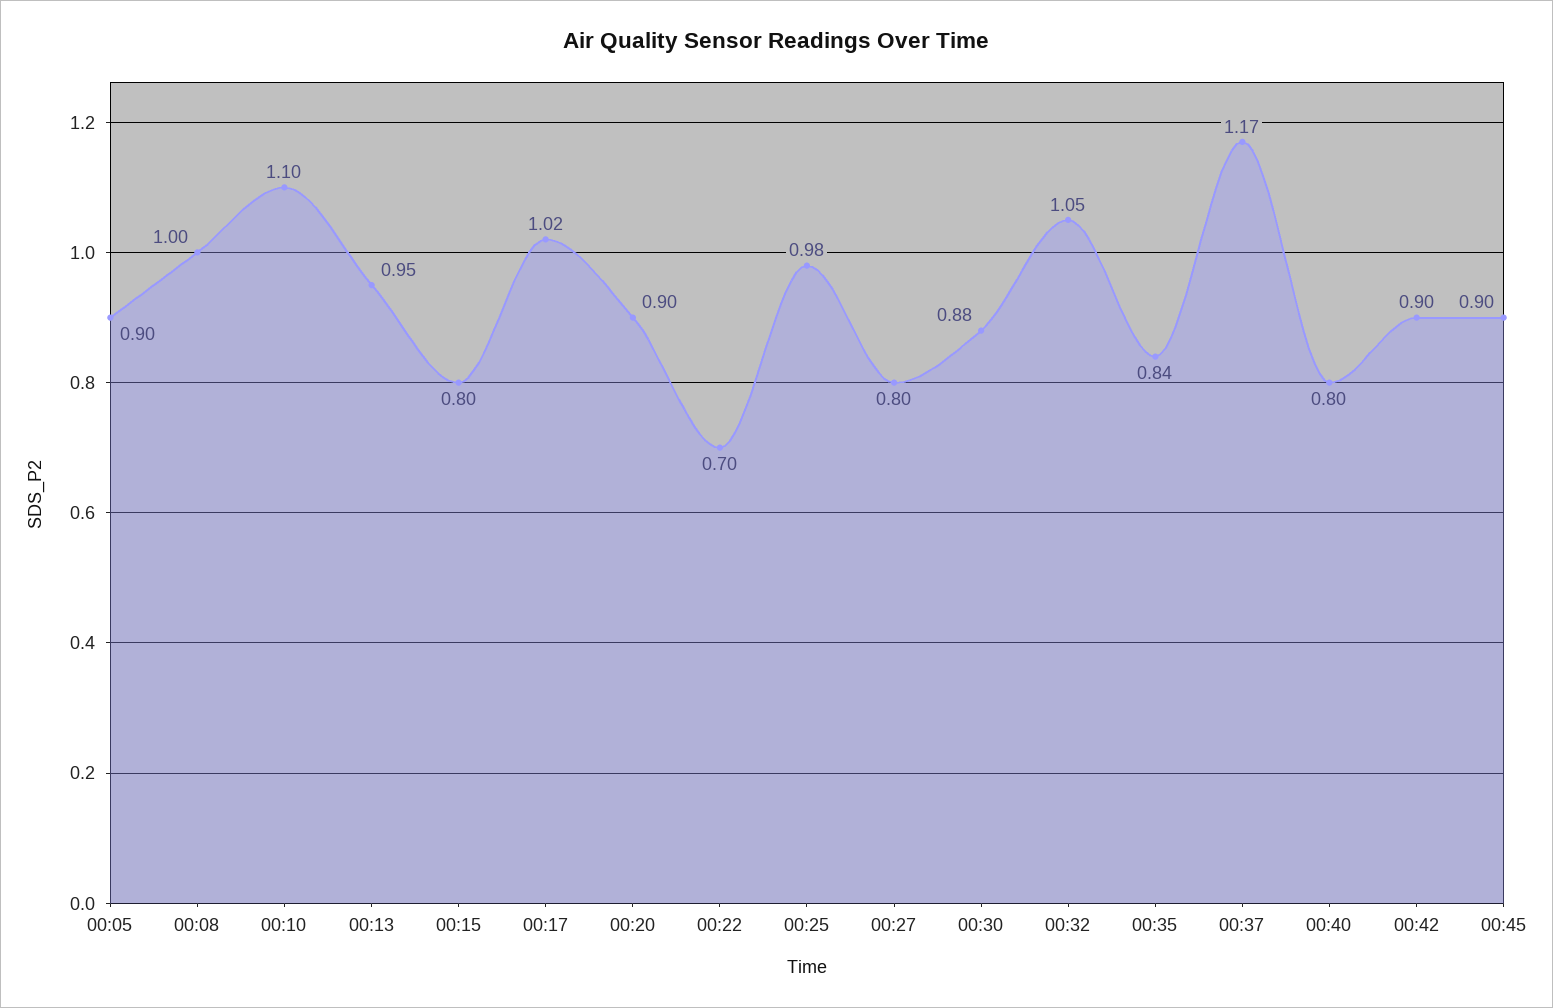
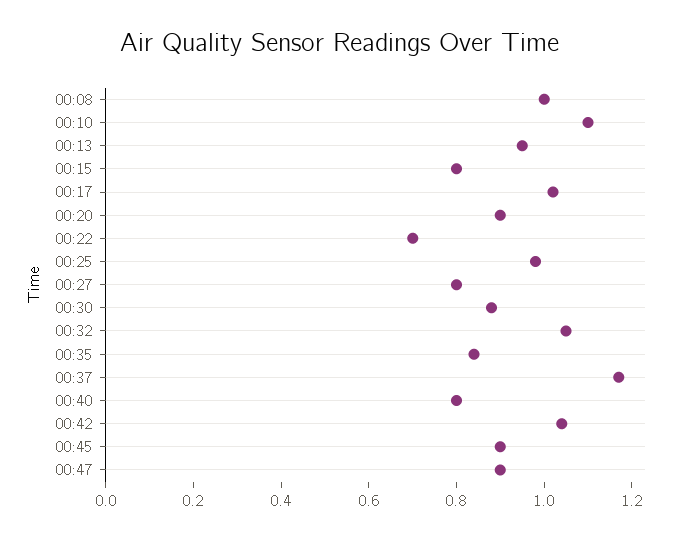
00:05: 0.9 -> none
00:42: 0.9 -> 1.05
00:47: none -> 0.9

